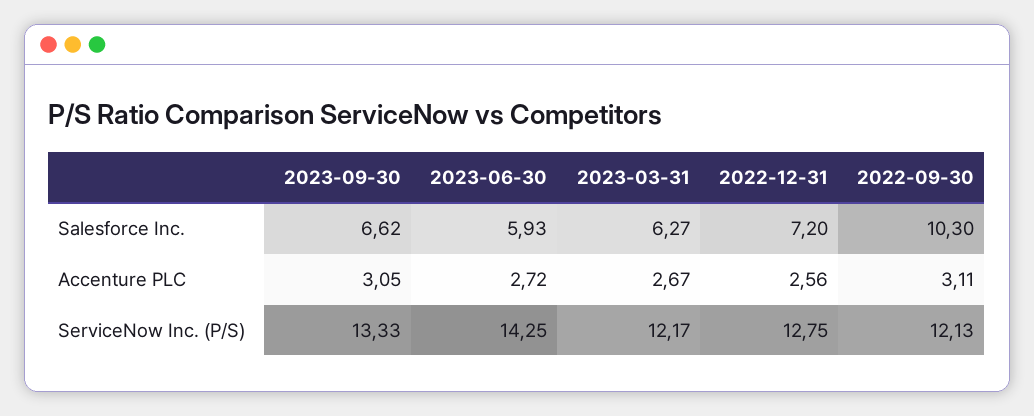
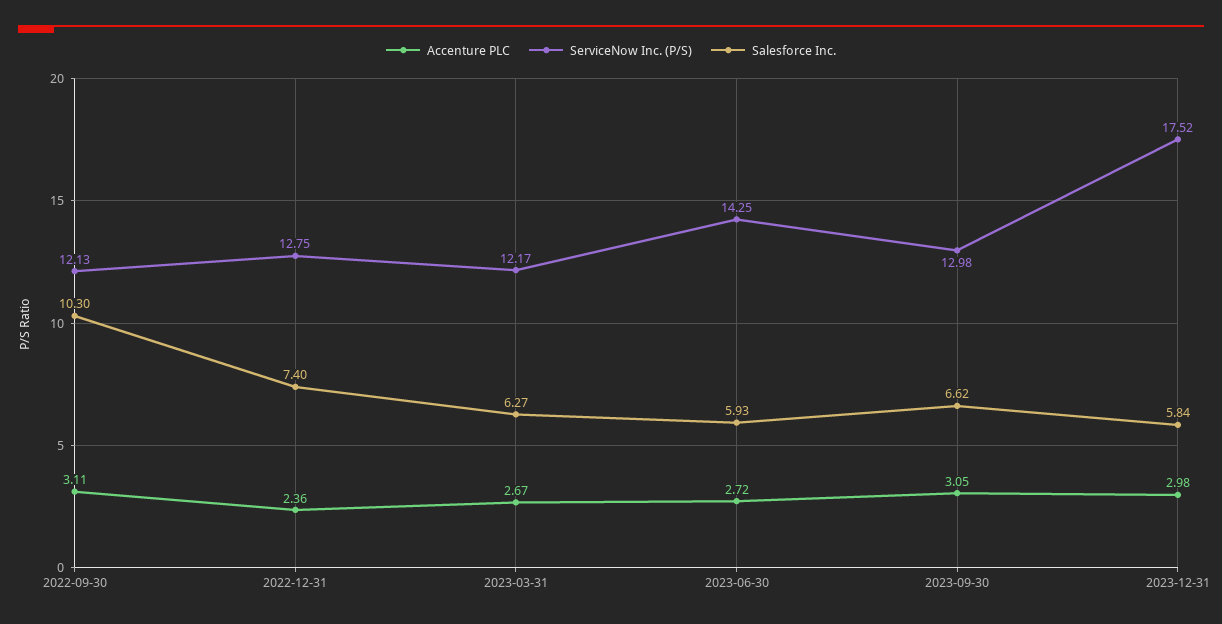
Salesforce Inc., 2022-12-31: 7.2 -> 7.4
Accenture PLC, 2022-12-31: 2.56 -> 2.36
ServiceNow Inc. (P/S), 2023-09-30: 13.33 -> 12.98
Accenture PLC, 2023-12-31: none -> 2.98
ServiceNow Inc. (P/S), 2023-12-31: none -> 17.52
Salesforce Inc., 2023-12-31: none -> 5.84

